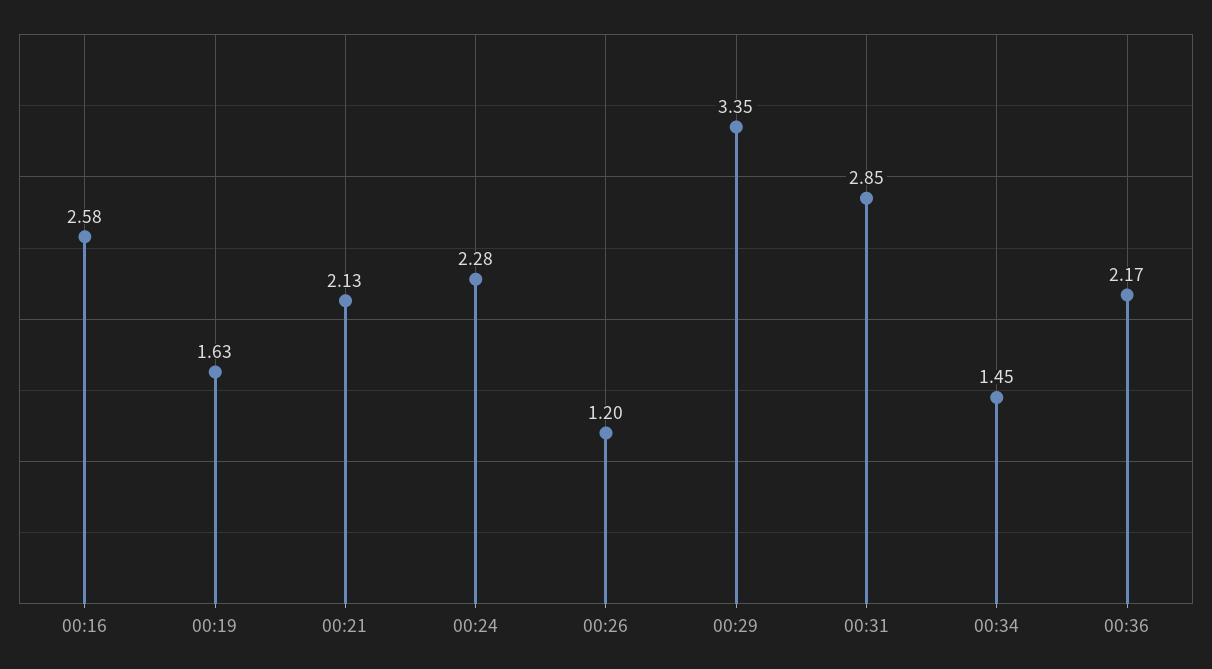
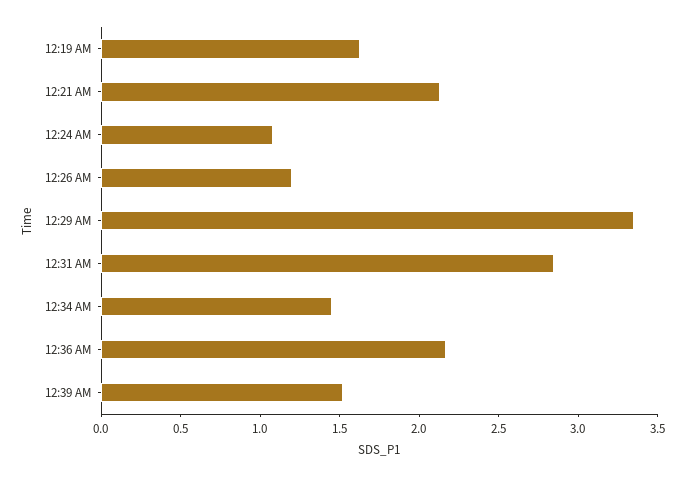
00:16: 2.58 -> none
00:24: 2.28 -> 1.1
12:39 AM: none -> 1.5

